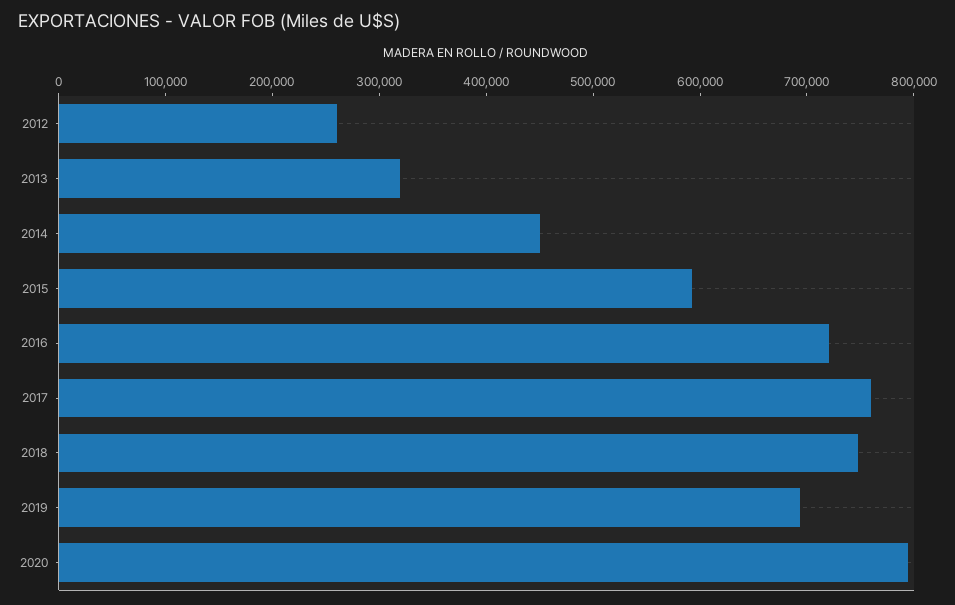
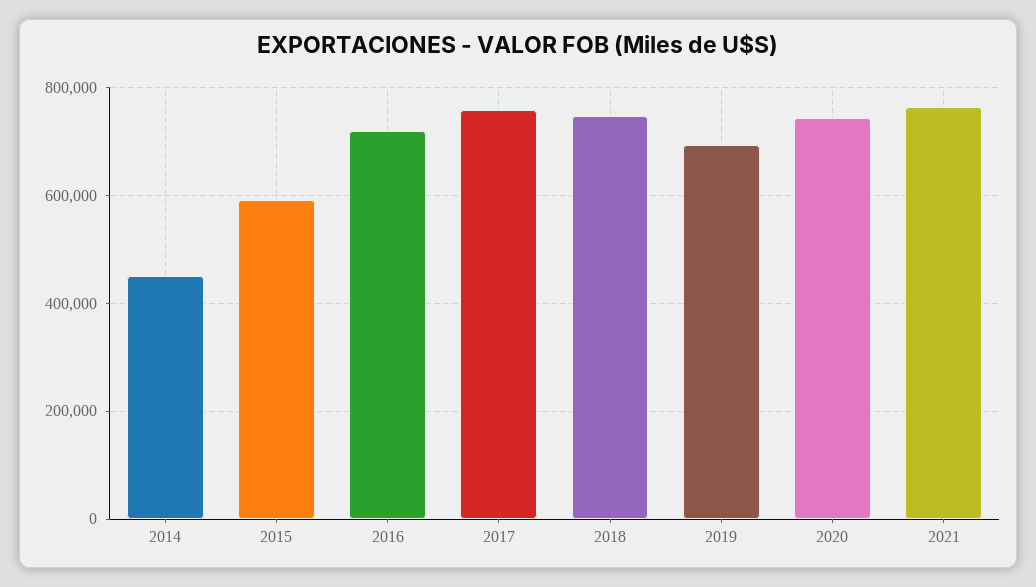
2012: 260000 -> none
2013: 320000 -> none
2020: 800000 -> 740000
2021: none -> 760000

